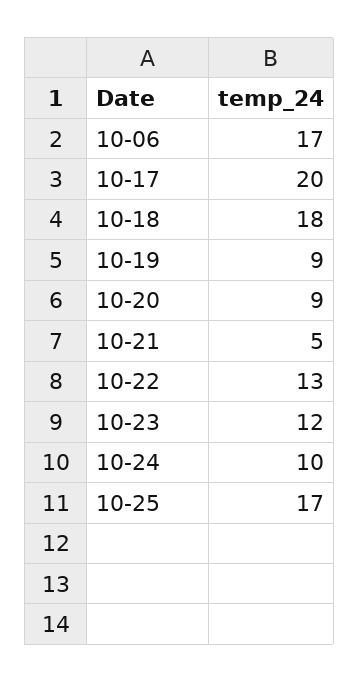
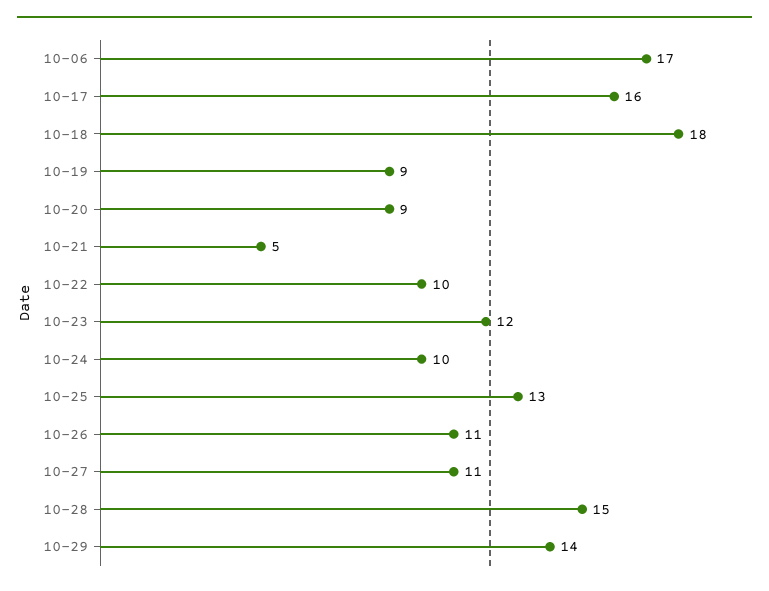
10-17: 20 -> 16
10-22: 13 -> 10
10-25: 17 -> 13
10-26: none -> 11
10-27: none -> 11
10-28: none -> 15
10-29: none -> 14

